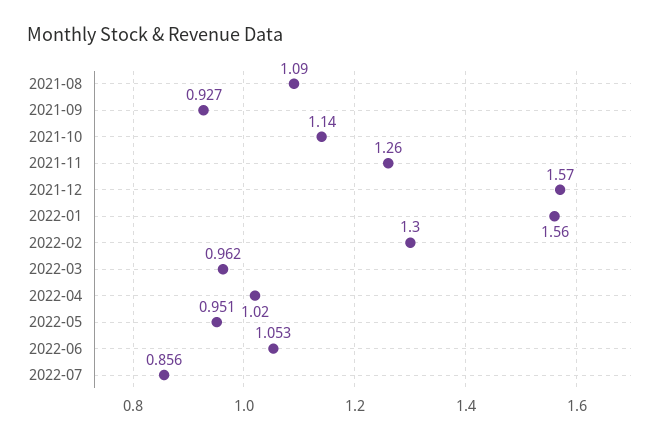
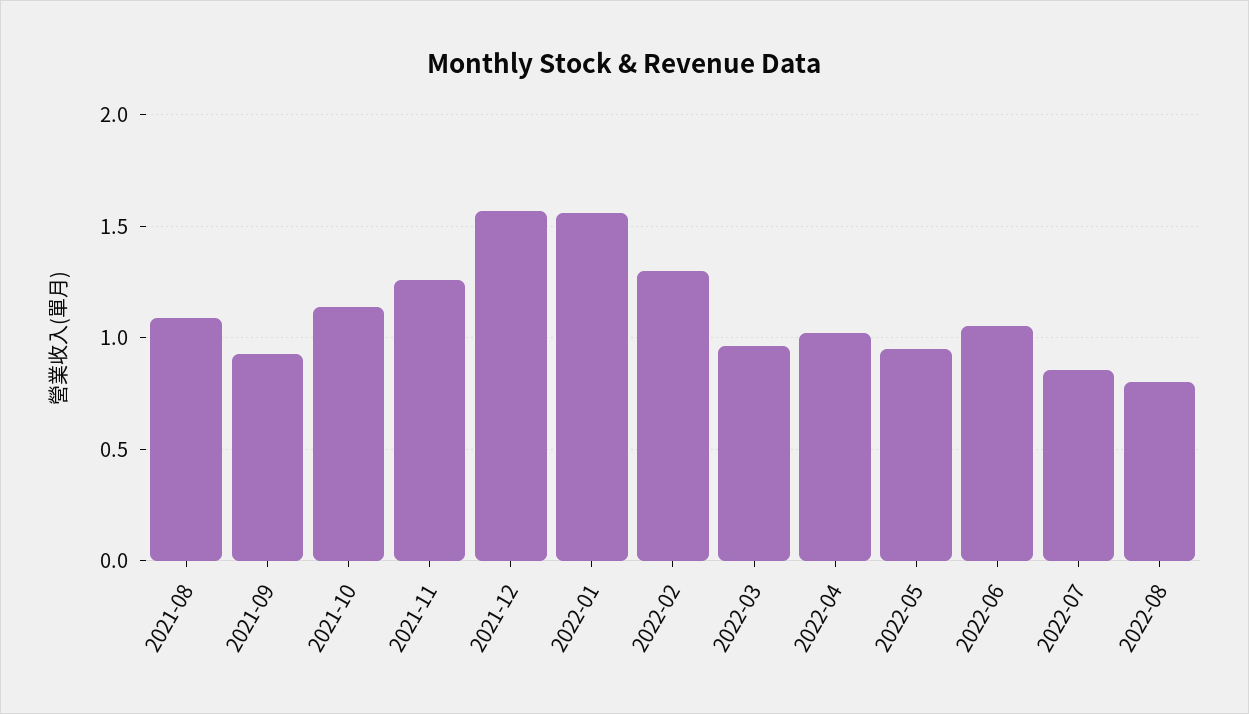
2022-08: none -> 0.8

